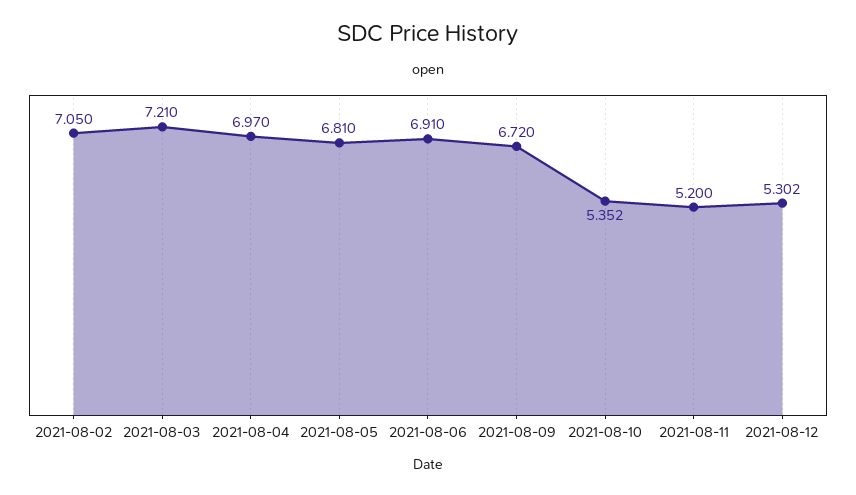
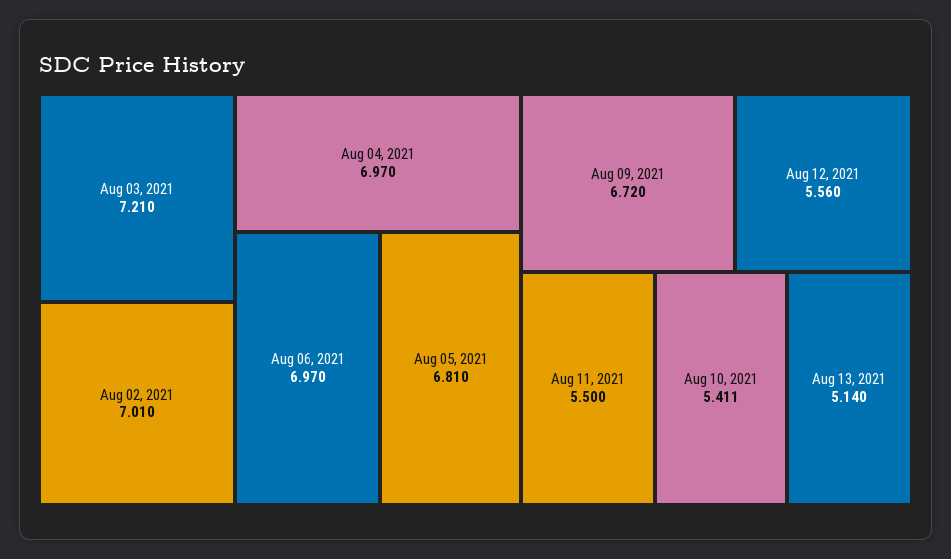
2021-08-02: 7.05 -> 7.01
2021-08-06: 6.91 -> 6.97
2021-08-10: 5.352 -> 5.411
2021-08-11: 5.2 -> 5.5
2021-08-12: 5.302 -> 5.56
Aug 13, 2021: none -> 5.14

